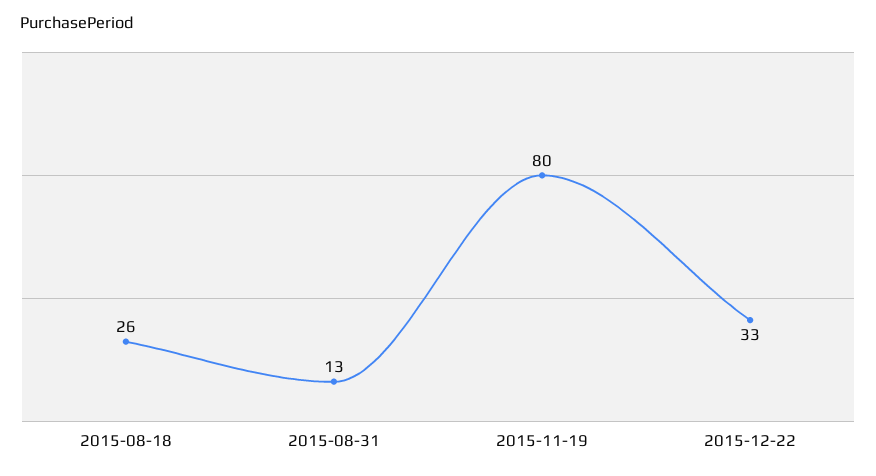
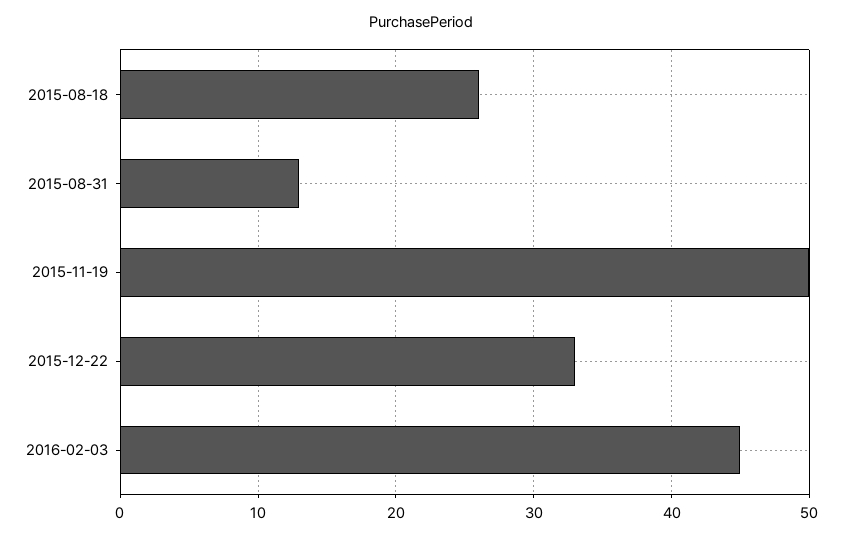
2015-11-19: 80 -> 50
2016-02-03: none -> 45

